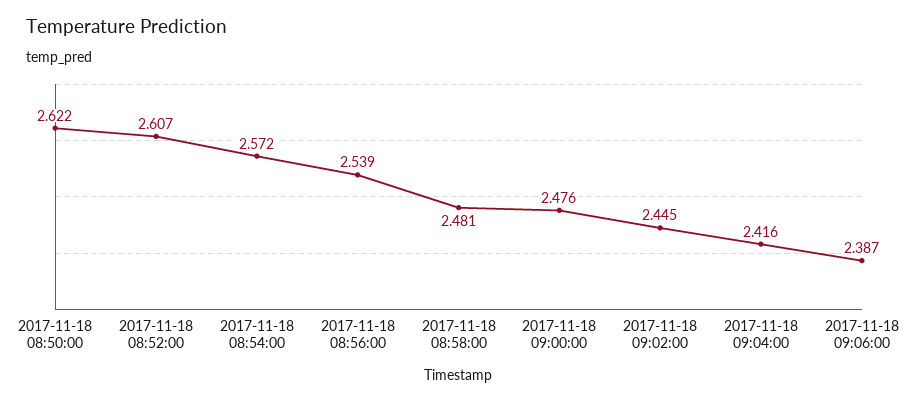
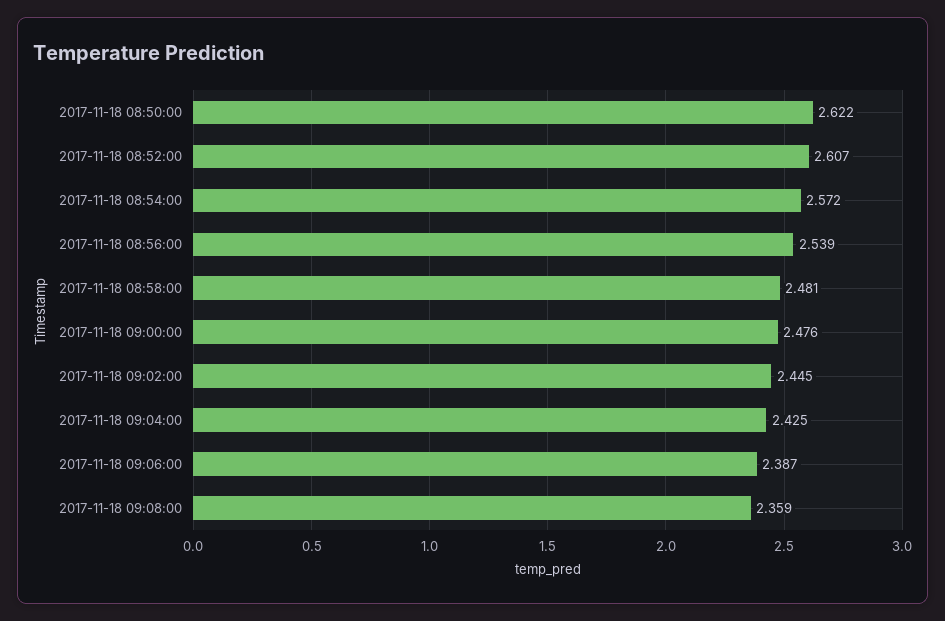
2017-11-18 09:04:00: 2.416 -> 2.425
2017-11-18 09:08:00: none -> 2.359

